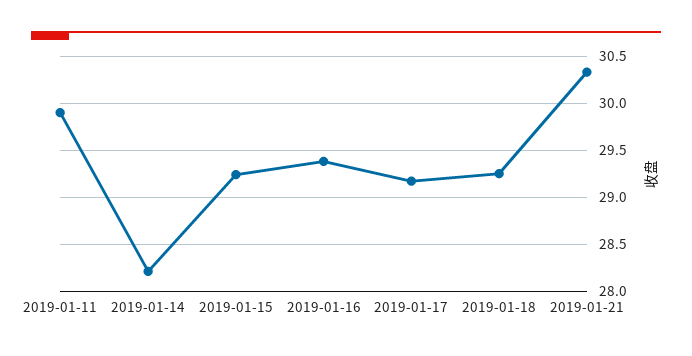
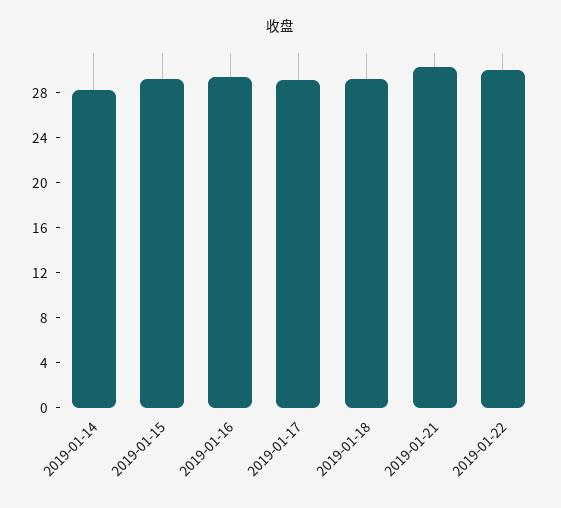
2019-01-11: 29.9 -> none
2019-01-22: none -> 30

